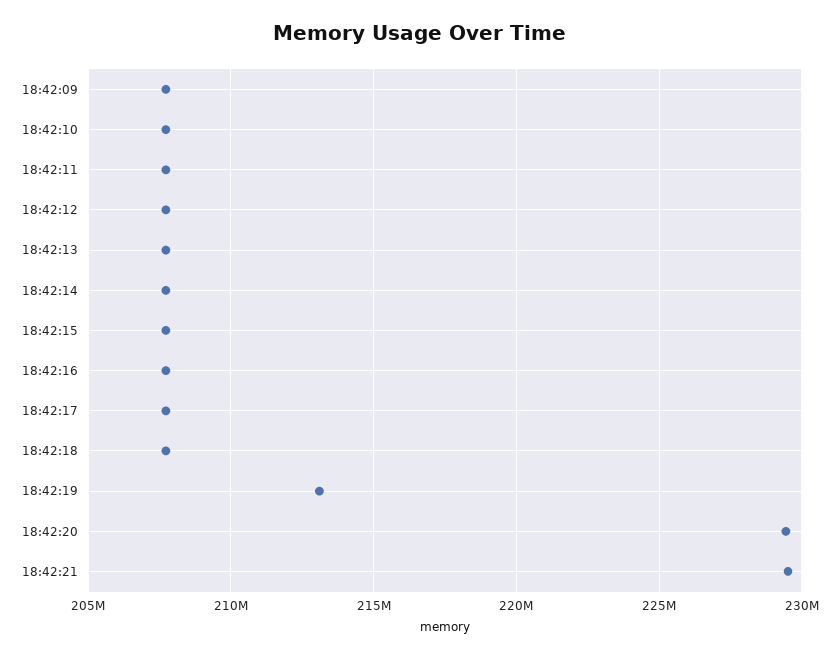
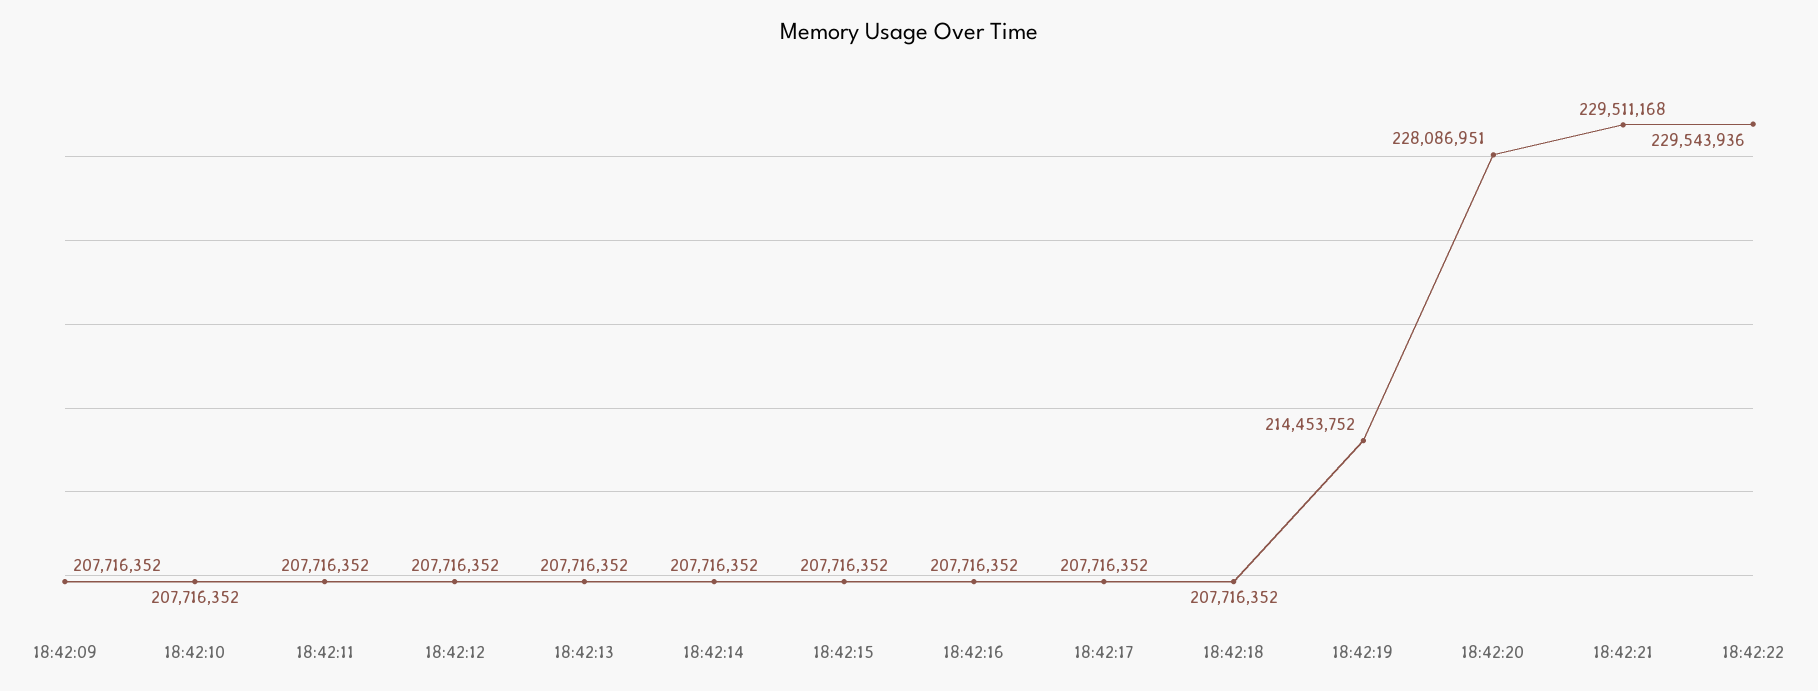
18:42:19: 213000000 -> 214453752
18:42:20: 229500000 -> 228086951
18:42:22: none -> 229543936

